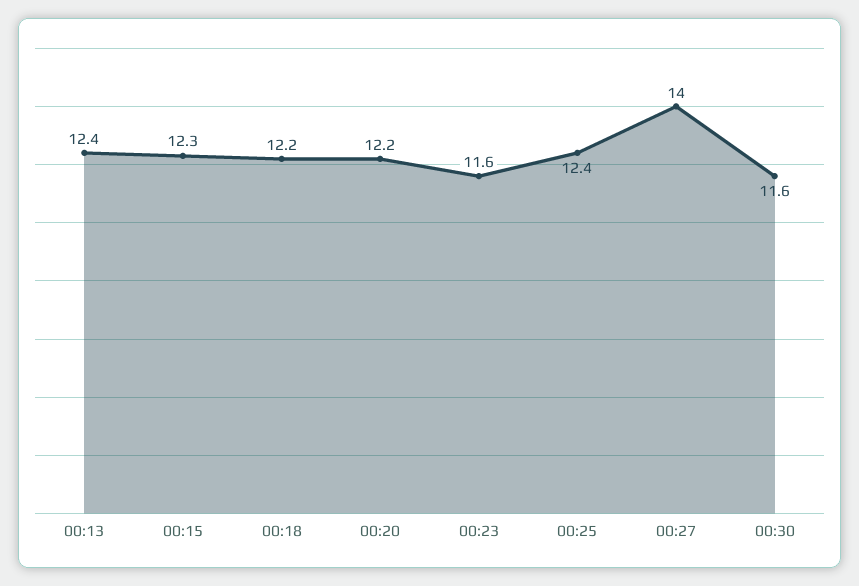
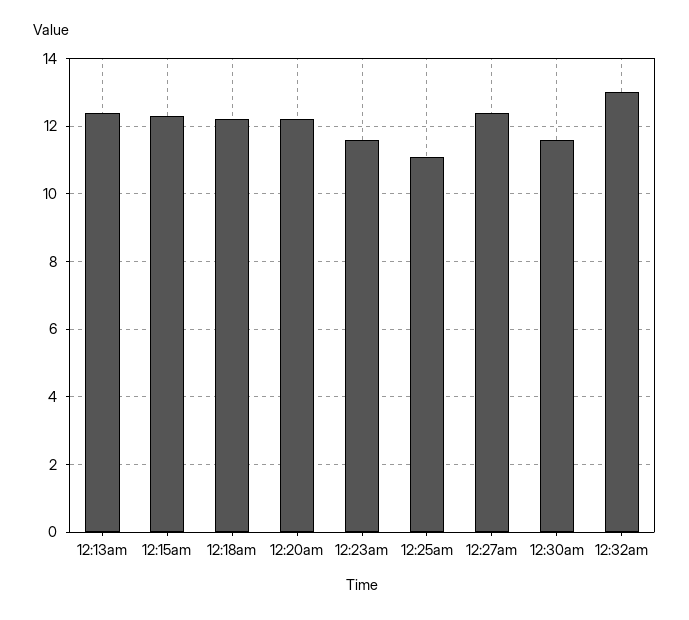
00:25: 12.4 -> 11
00:27: 14 -> 12.5
12:32am: none -> 13

